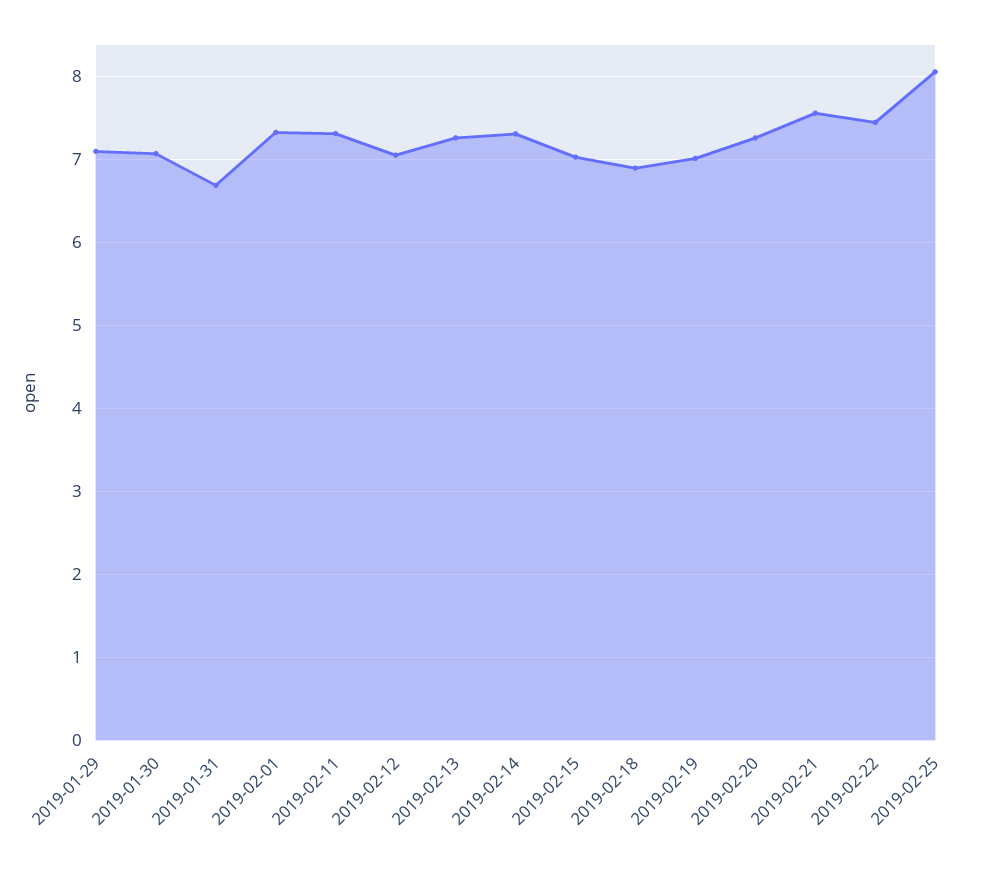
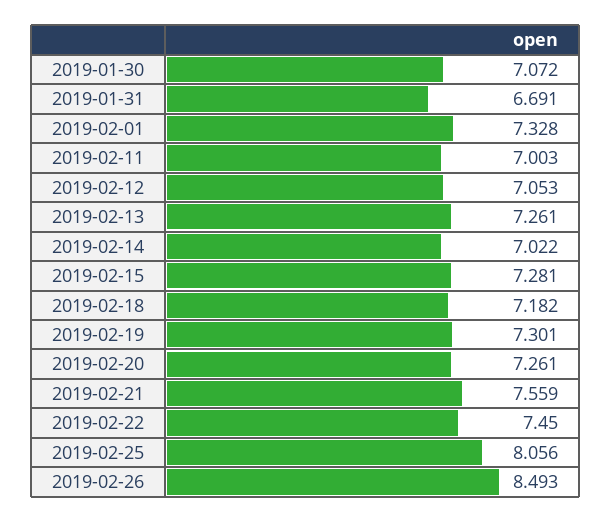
2019-01-29: 7.1 -> none
2019-02-11: 7.3 -> 7.003
2019-02-14: 7.3 -> 7.022
2019-02-15: 7 -> 7.281
2019-02-18: 6.9 -> 7.182
2019-02-19: 7 -> 7.301
2019-02-26: none -> 8.493

